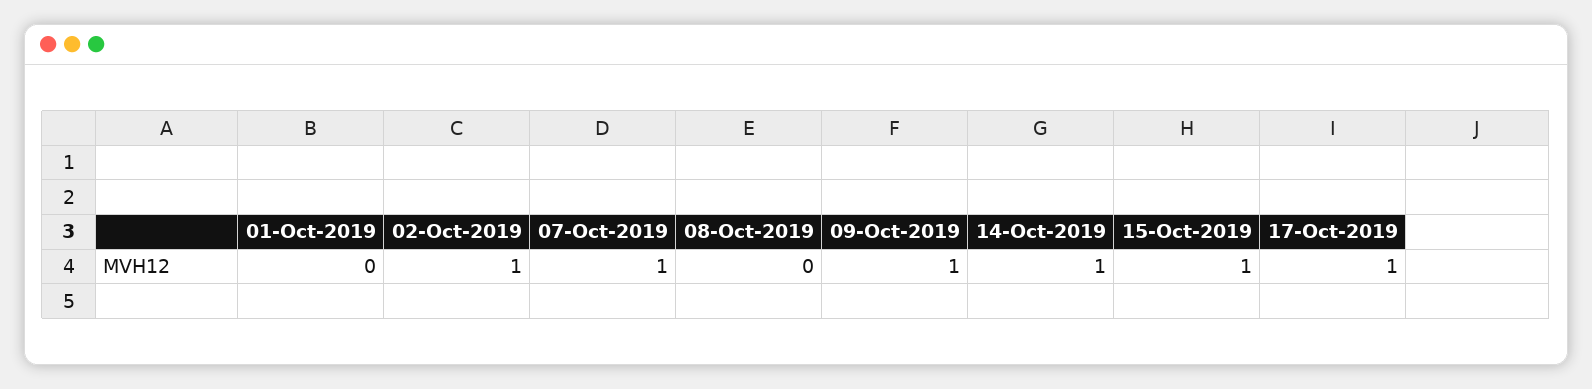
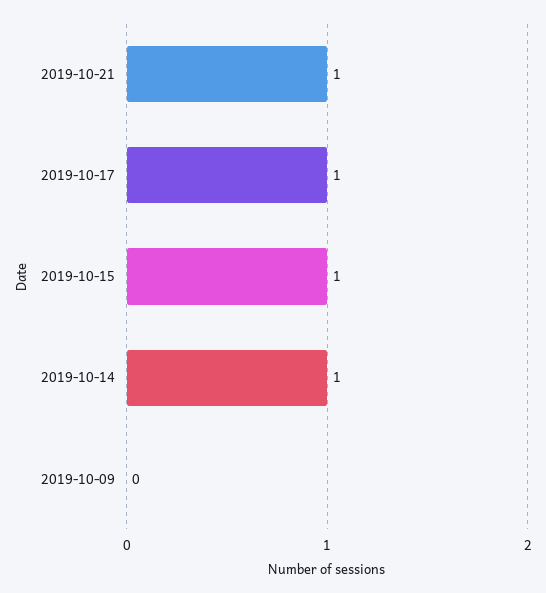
01-Oct-2019: 0 -> none
02-Oct-2019: 1 -> none
07-Oct-2019: 1 -> none
08-Oct-2019: 0 -> none
09-Oct-2019: 1 -> 0
2019-10-21: none -> 1

